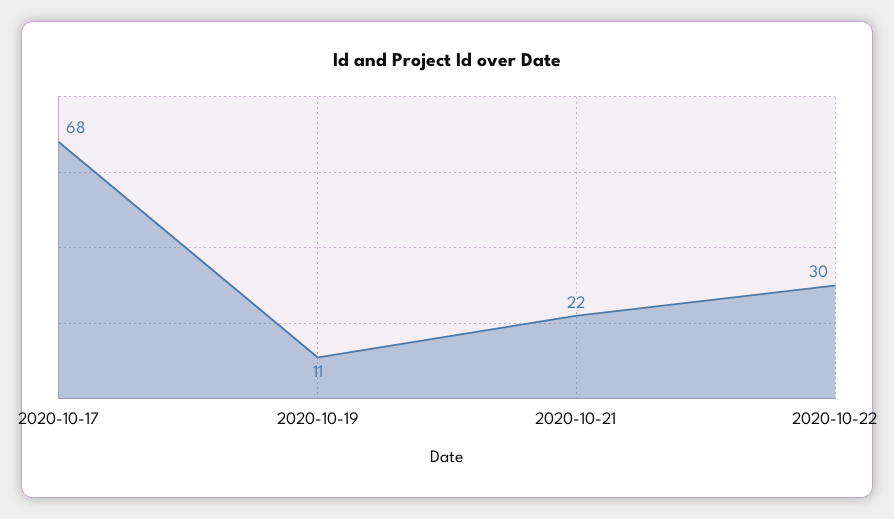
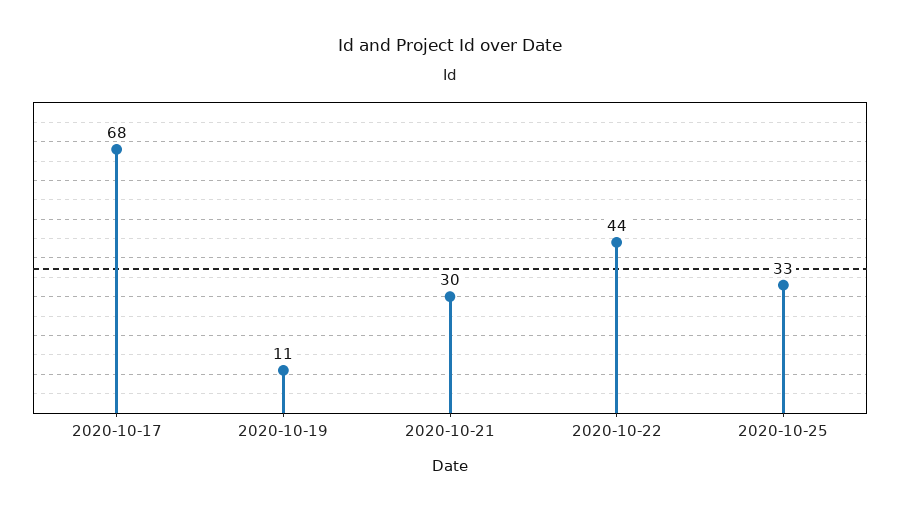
2020-10-21: 22 -> 30
2020-10-22: 30 -> 44
2020-10-25: none -> 33

